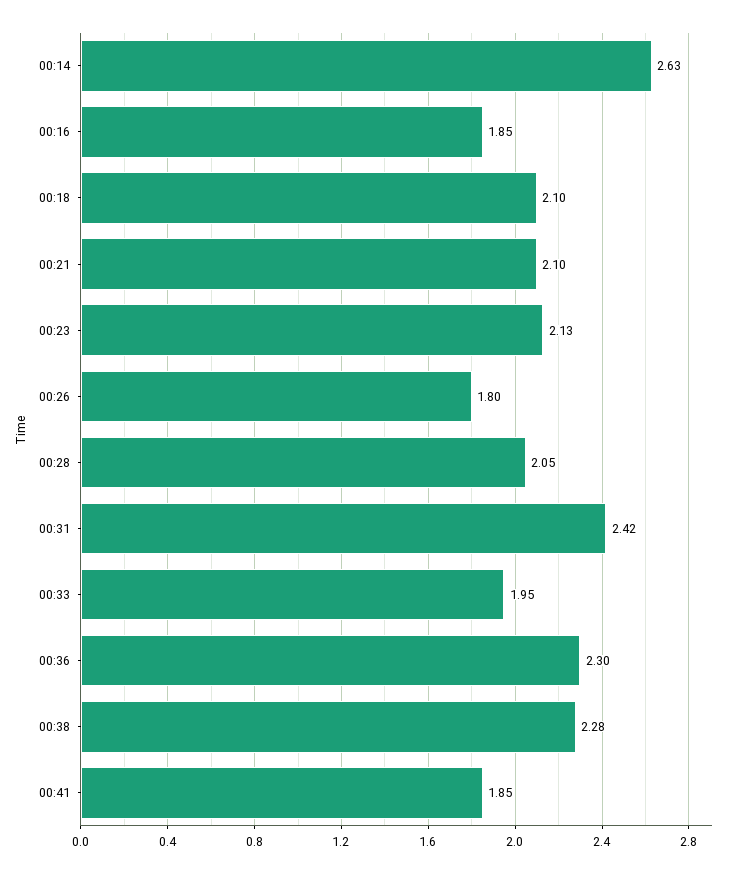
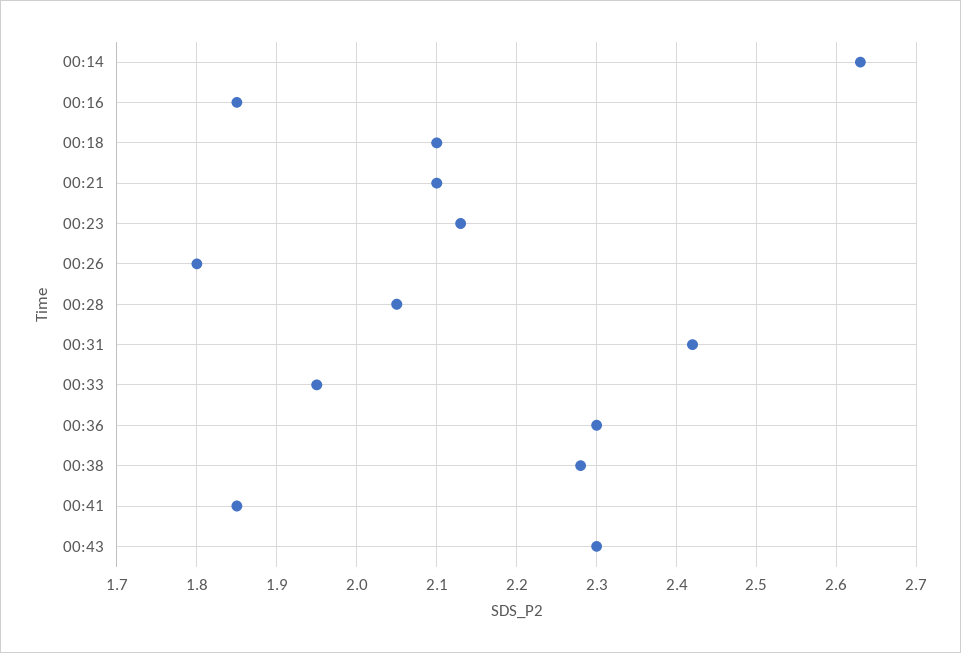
00:43: none -> 2.3

